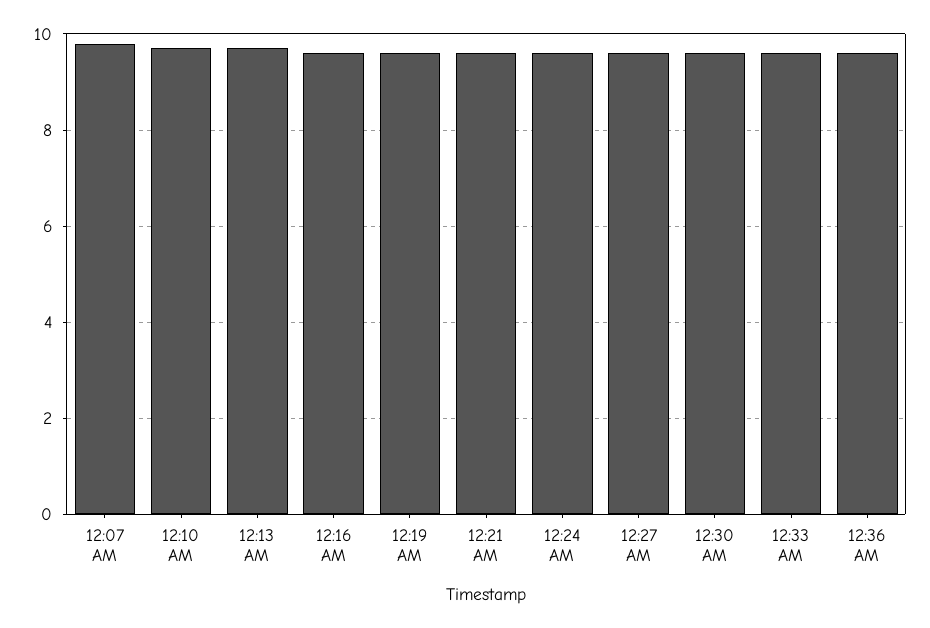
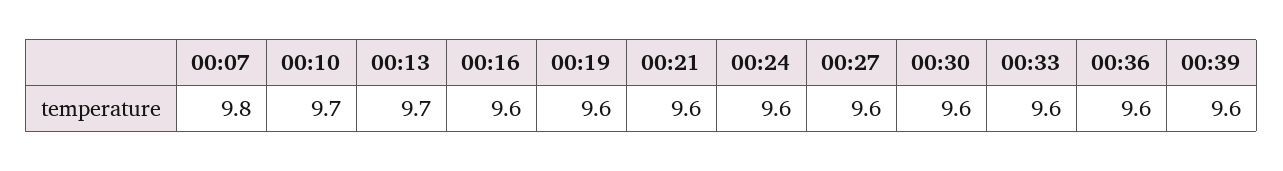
00:39: none -> 9.6

